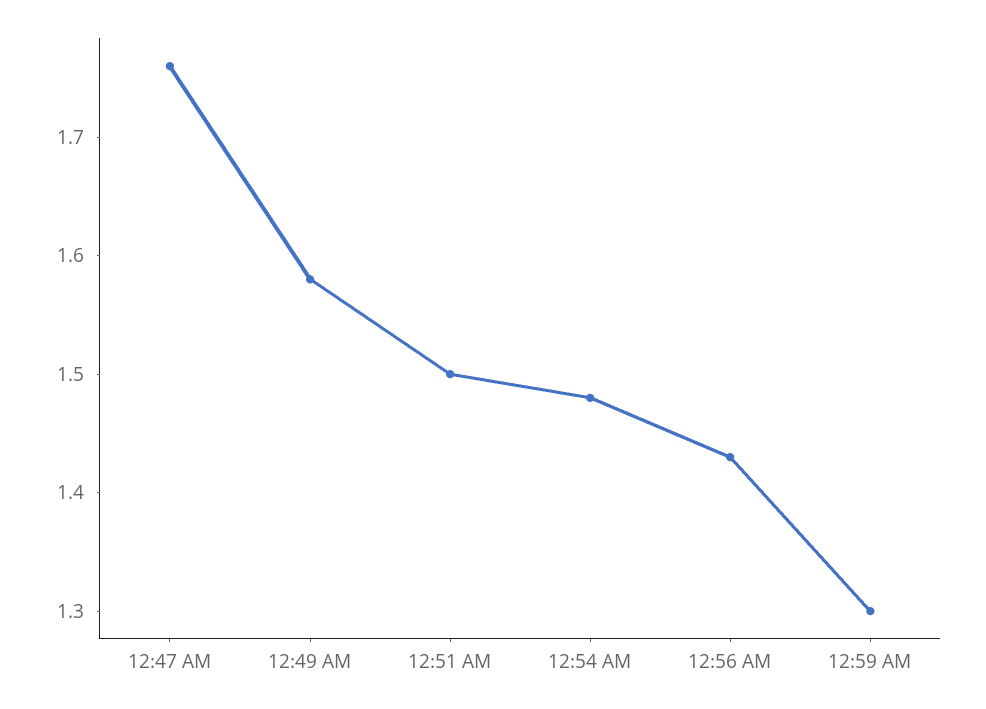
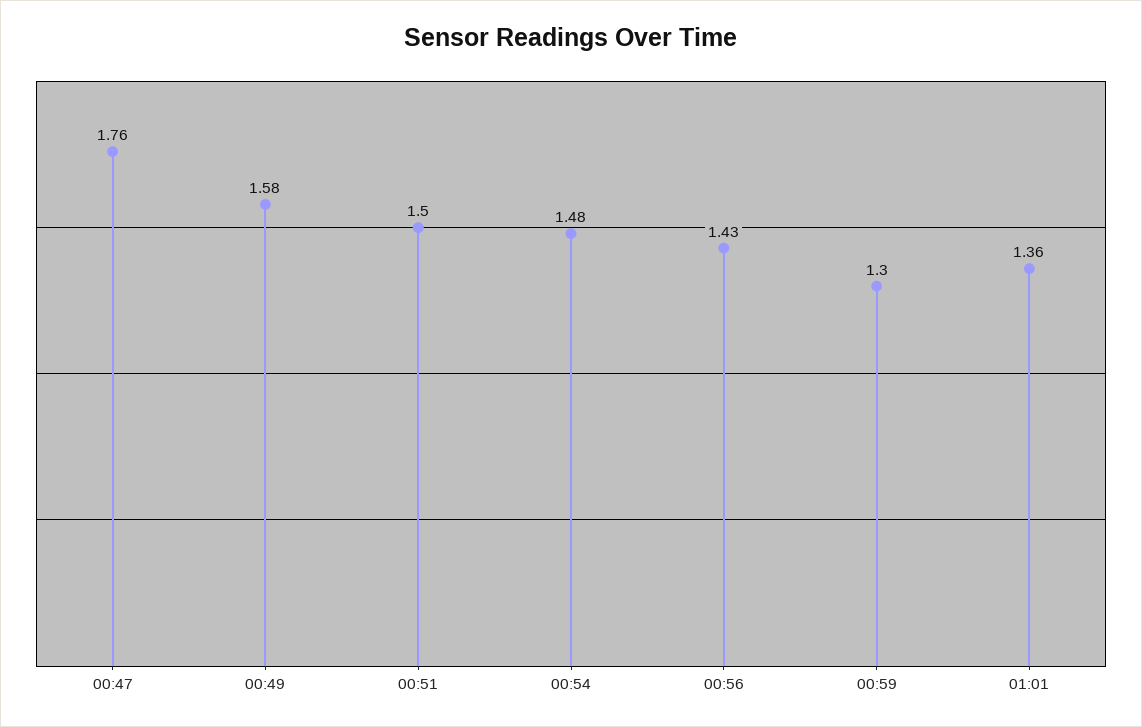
01:01: none -> 1.36

